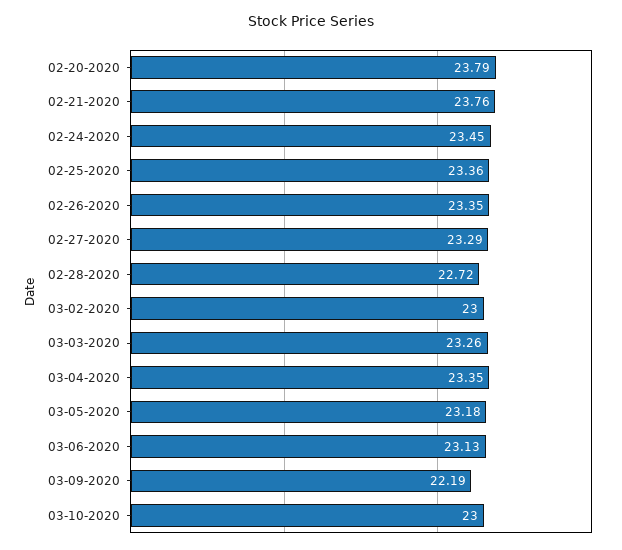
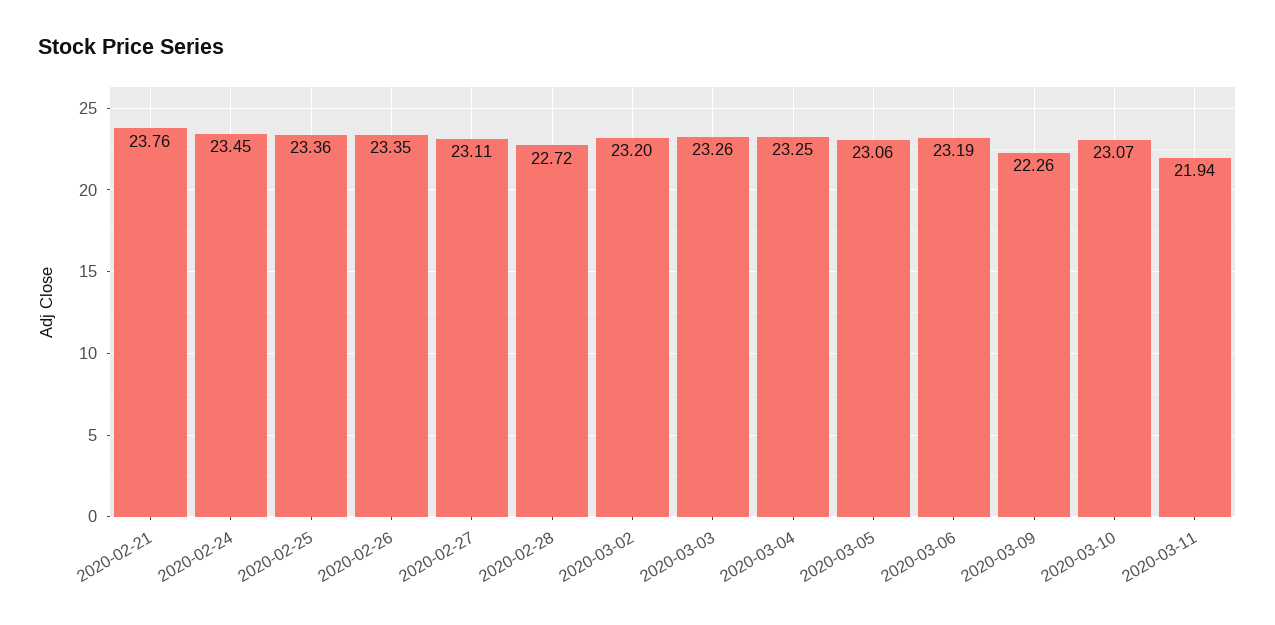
02-20-2020: 23.79 -> none
02-27-2020: 23.29 -> 23.11
03-02-2020: 23 -> 23.2
03-04-2020: 23.35 -> 23.25
03-05-2020: 23.18 -> 23.06
03-06-2020: 23.13 -> 23.19
03-09-2020: 22.19 -> 22.26
03-10-2020: 23 -> 23.07
2020-03-11: none -> 21.94

